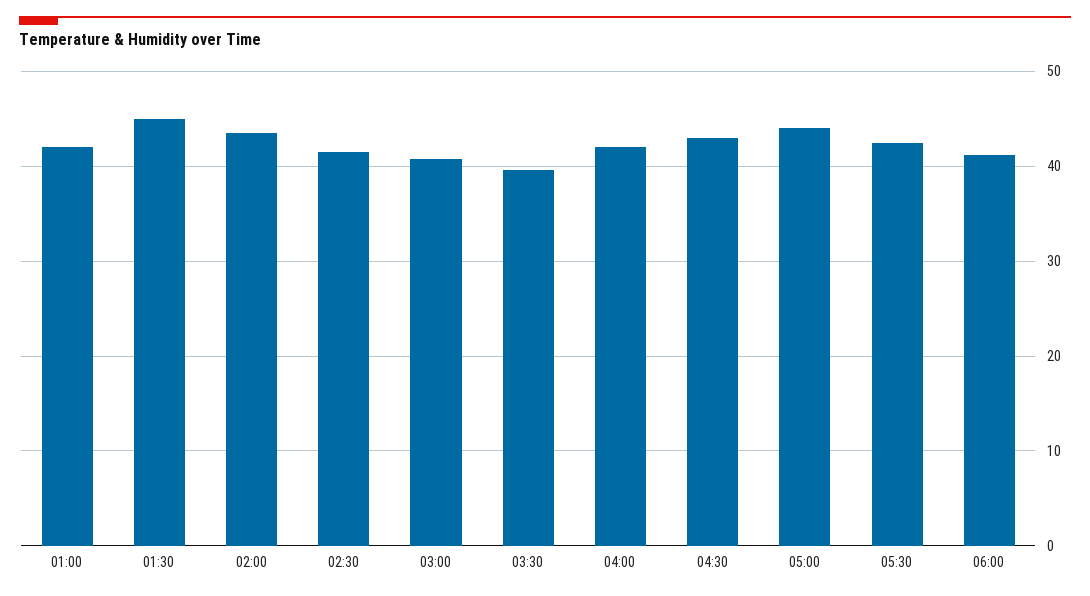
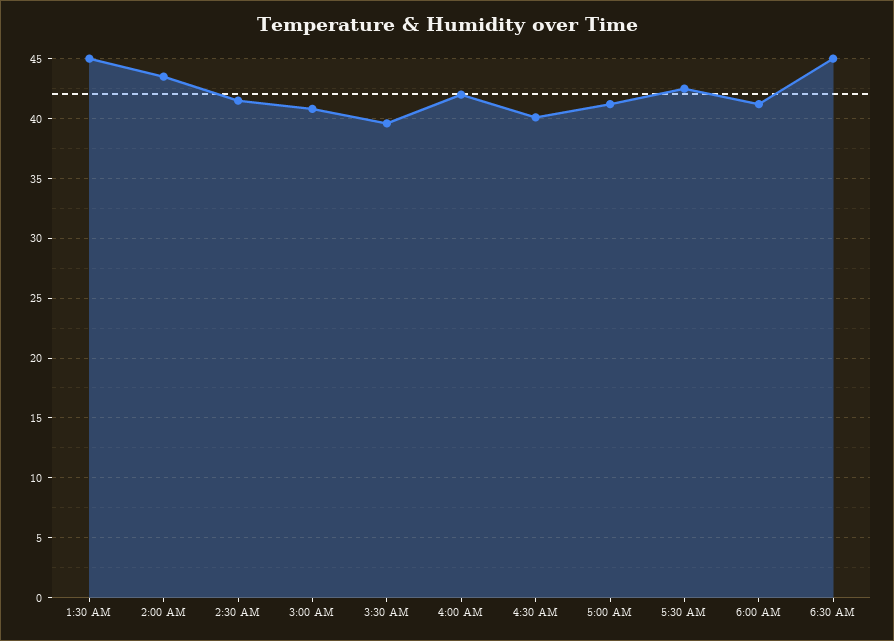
01:00: 42 -> none
04:30: 43 -> 40
05:00: 44 -> 41
6:30 AM: none -> 45

